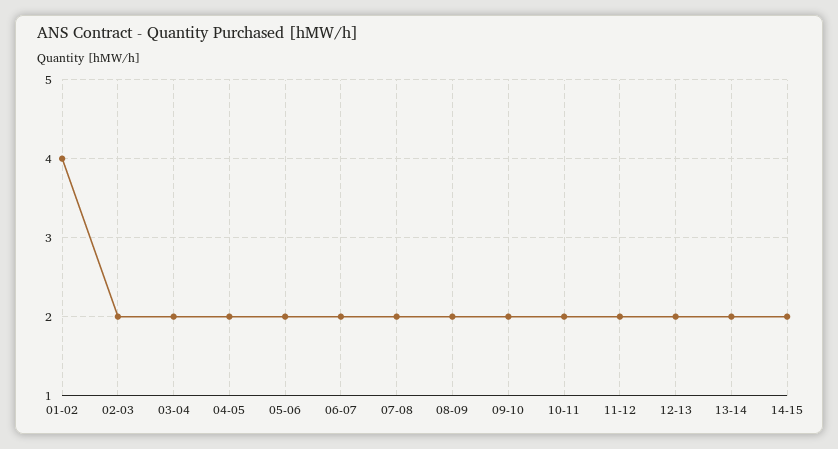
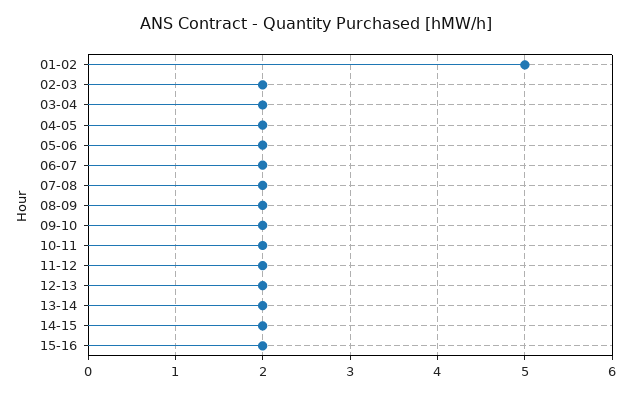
01-02: 4 -> 5
15-16: none -> 2

